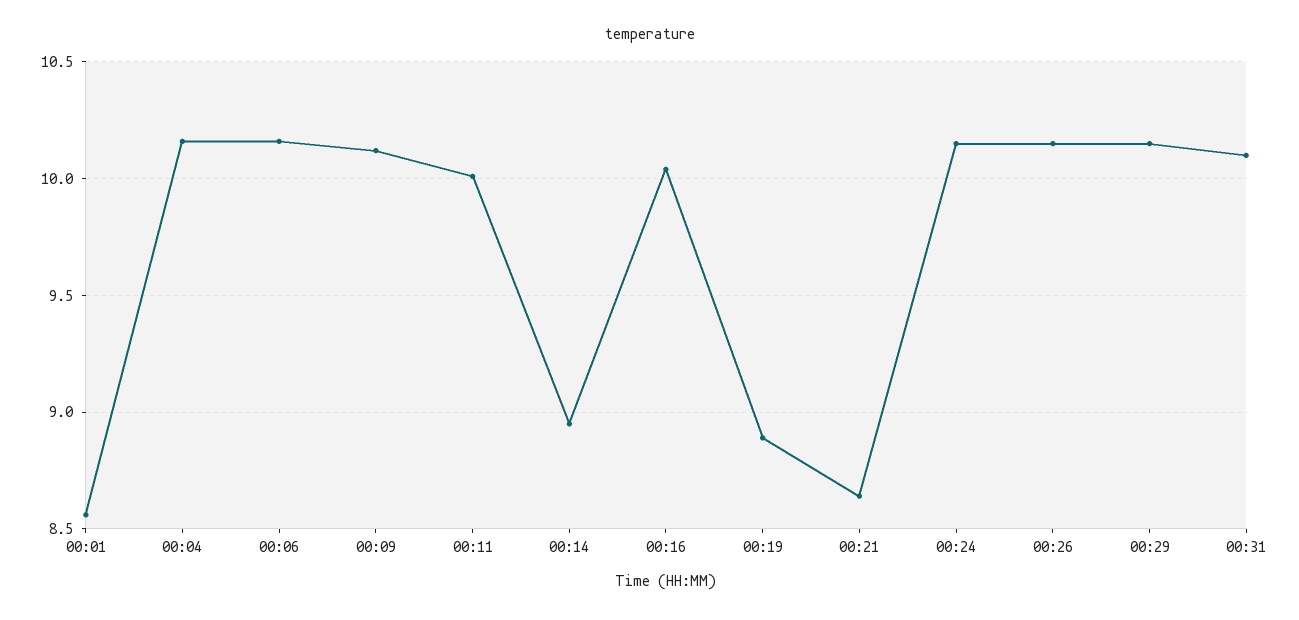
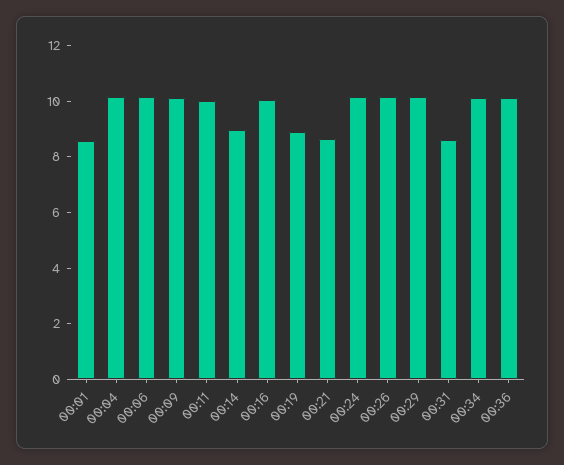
00:31: 10.1 -> 8.5
00:34: none -> 10
00:36: none -> 10

